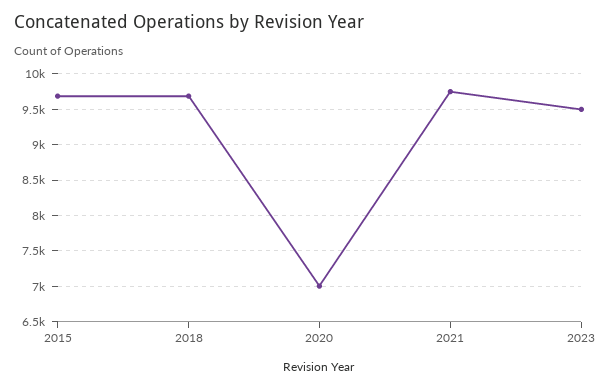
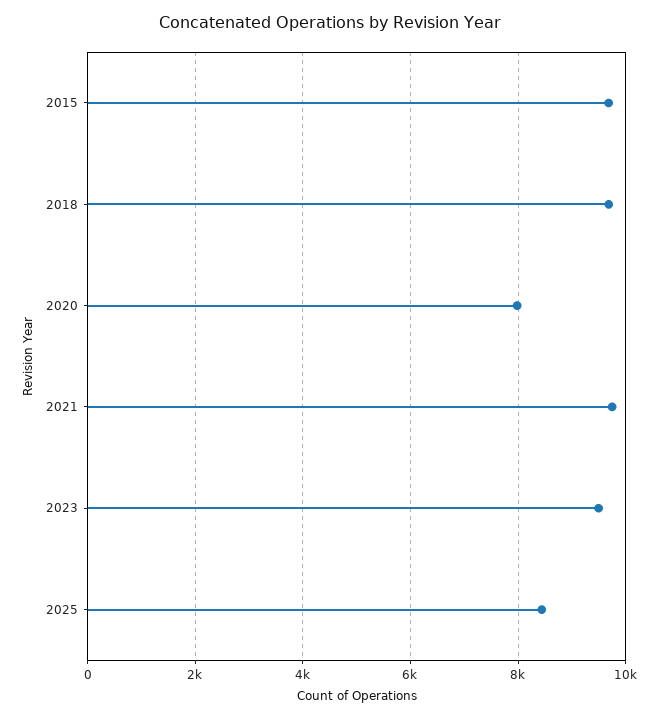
2020: 7000 -> 8000
2025: none -> 8400

